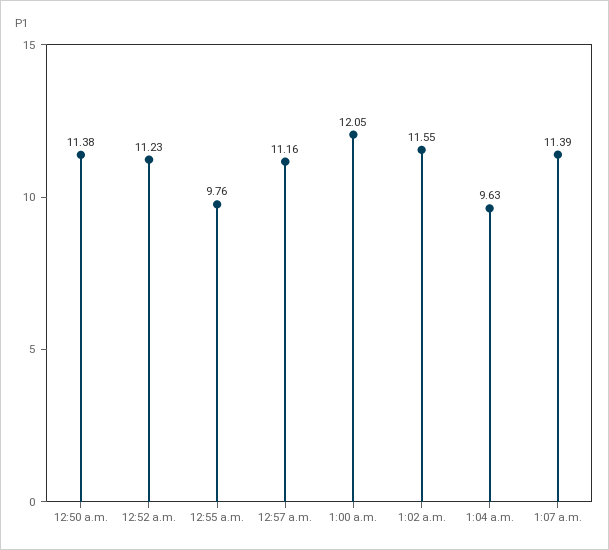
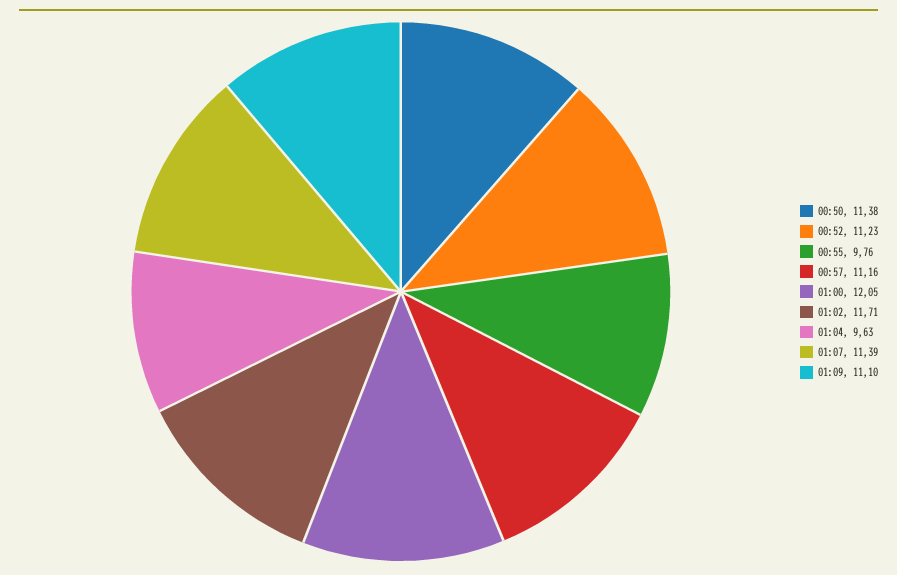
1:02 a.m.: 11.55 -> 11.71
01:09: none -> 11.1

